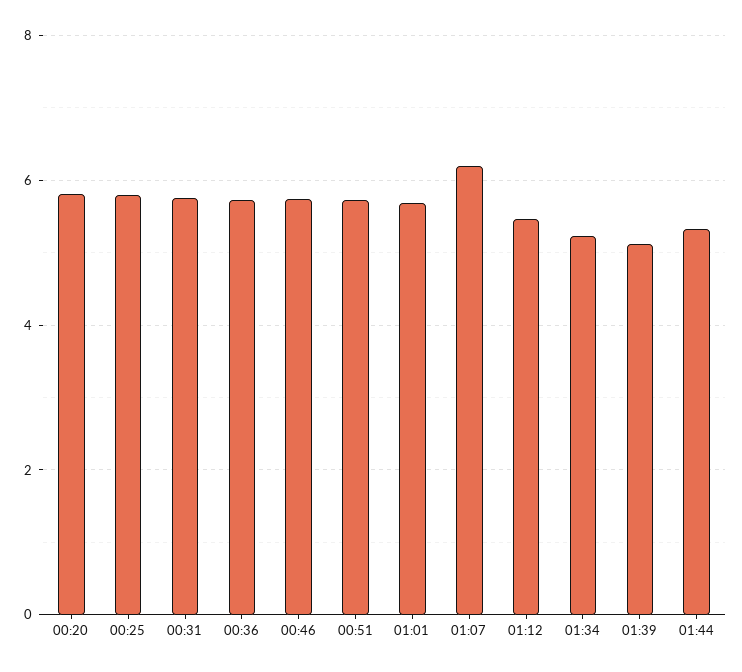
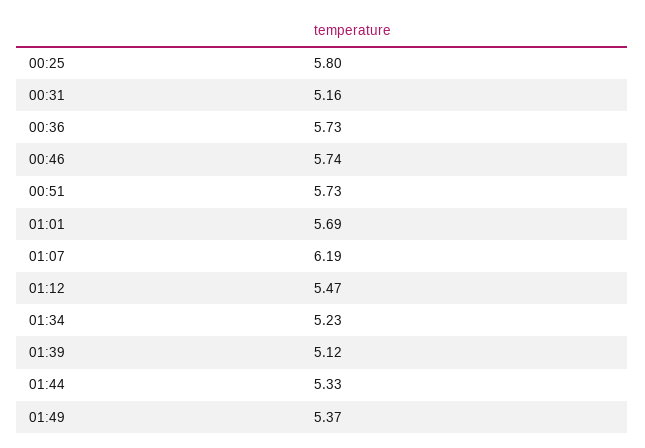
00:20: 5.8 -> none
00:31: 5.8 -> 5.16
01:49: none -> 5.37

